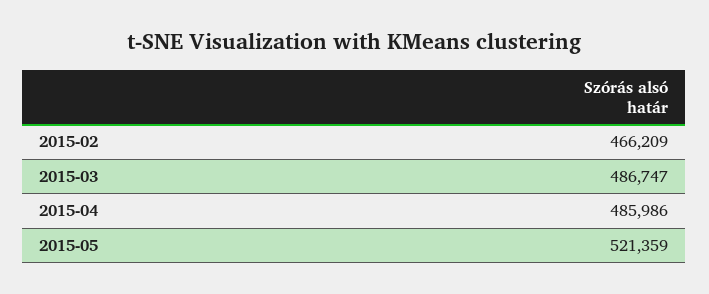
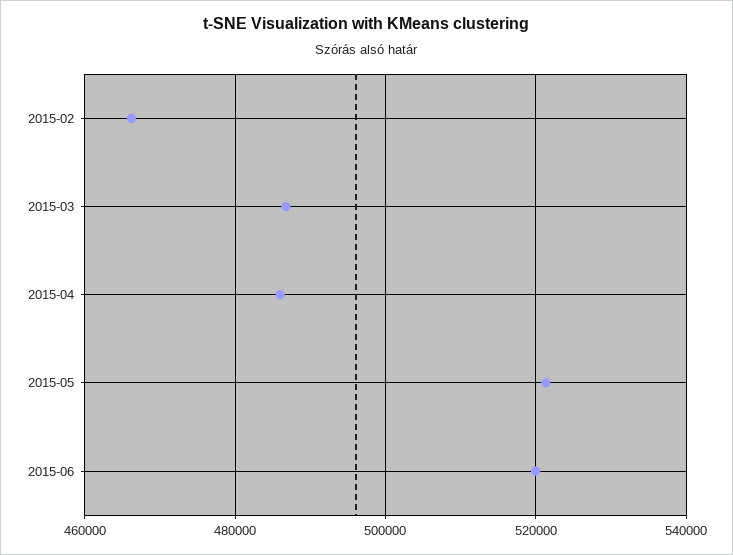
2015-06: none -> 520000

